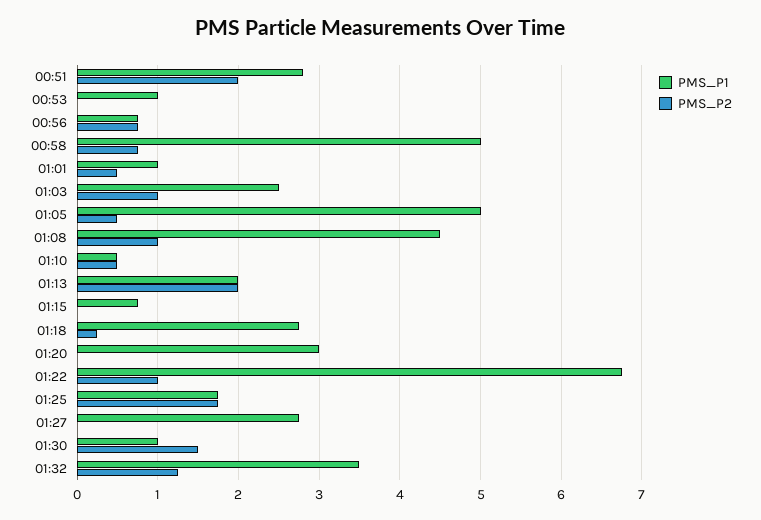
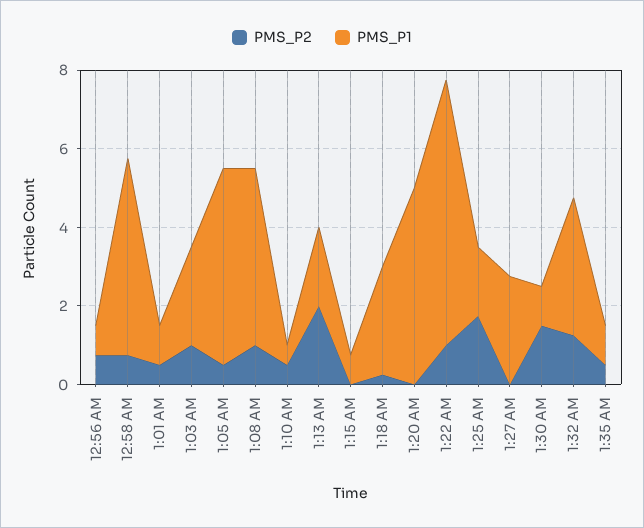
PMS_P1, 00:51: 2.8 -> none
PMS_P2, 00:51: 2 -> none
PMS_P1, 00:53: 1 -> none
PMS_P2, 00:53: 0 -> none
PMS_P1, 01:20: 3 -> 5
PMS_P2, 1:35 AM: none -> 0.5
PMS_P1, 1:35 AM: none -> 1

